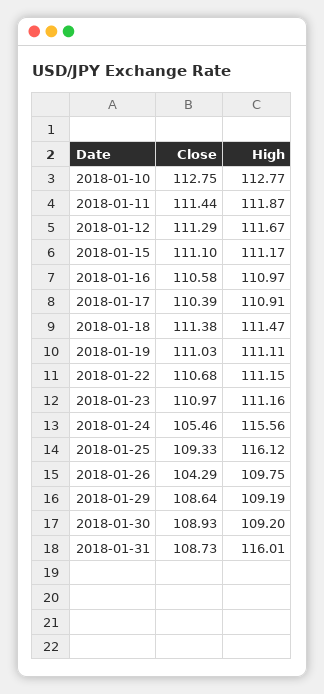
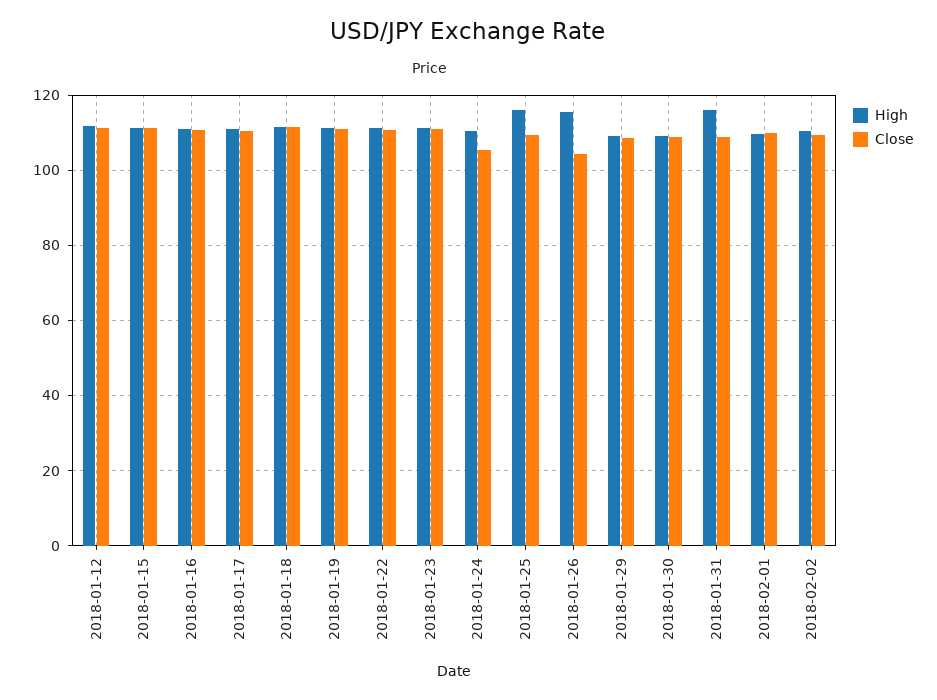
Close, 2018-01-10: 112.75 -> none
High, 2018-01-10: 112.77 -> none
Close, 2018-01-11: 111.44 -> none
High, 2018-01-11: 111.87 -> none
High, 2018-01-24: 115.56 -> 110
High, 2018-01-26: 109.75 -> 116
High, 2018-02-01: none -> 110
Close, 2018-02-01: none -> 110
High, 2018-02-02: none -> 110
Close, 2018-02-02: none -> 110

